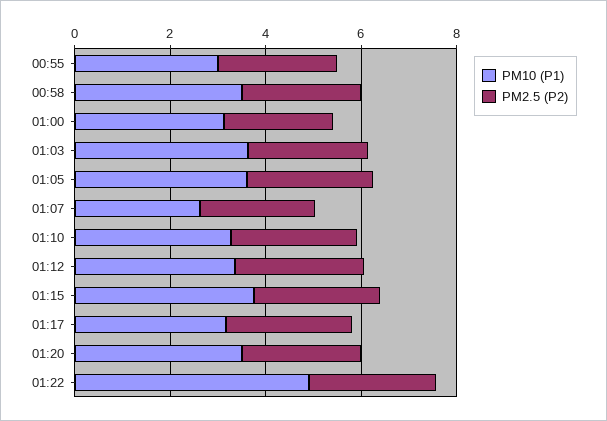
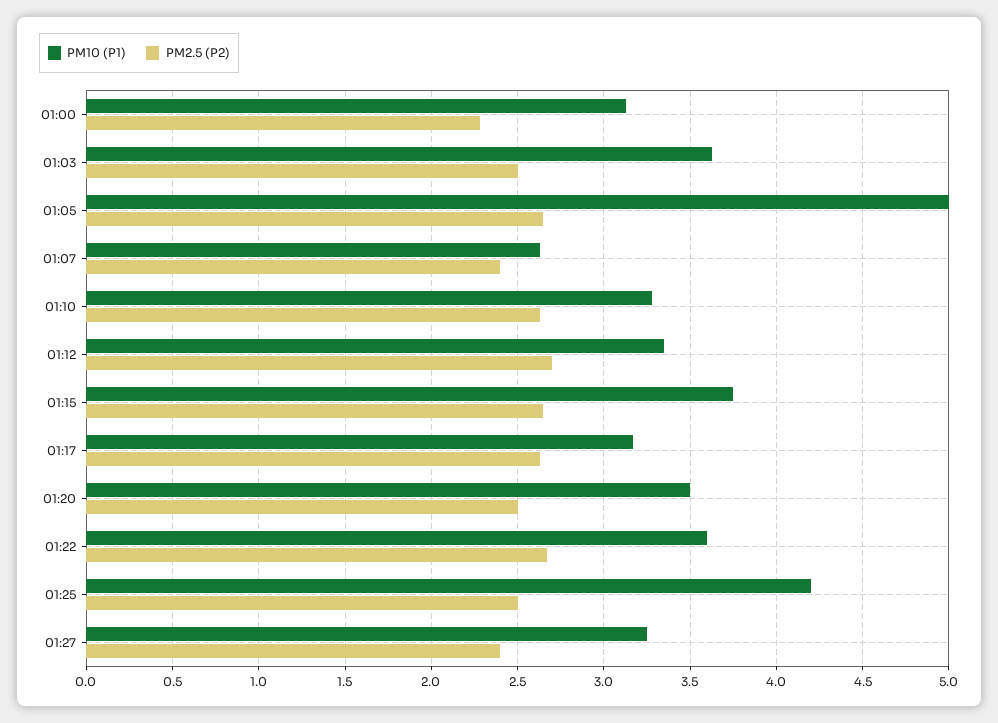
PM10 (P1), 00:55: 3 -> none
PM2.5 (P2), 00:55: 2.5 -> none
PM10 (P1), 00:58: 3.5 -> none
PM2.5 (P2), 00:58: 2.5 -> none
PM10 (P1), 01:05: 3.5 -> 5
PM10 (P1), 01:22: 5 -> 3.6
PM10 (P1), 01:25: none -> 4.2
PM2.5 (P2), 01:25: none -> 2.5
PM10 (P1), 01:27: none -> 3.25
PM2.5 (P2), 01:27: none -> 2.4

